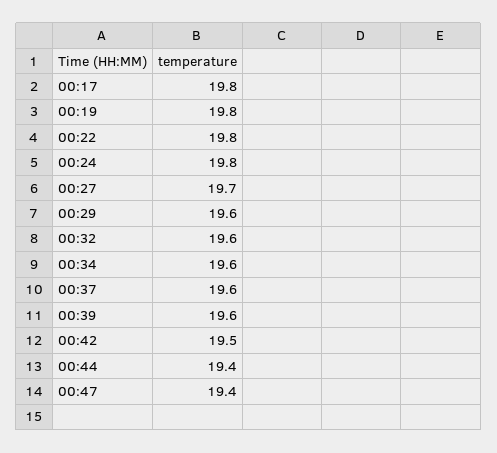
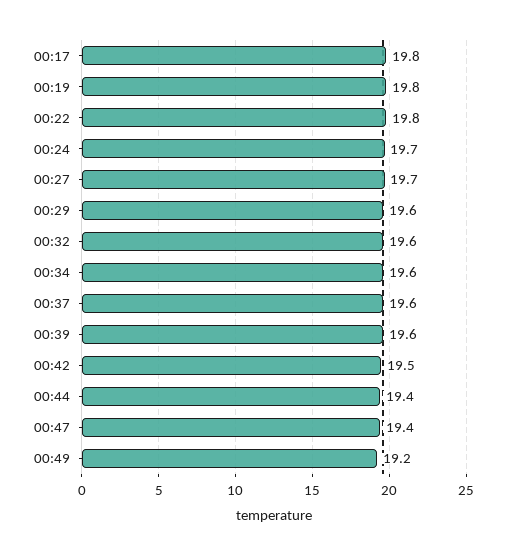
00:24: 19.8 -> 19.7
00:49: none -> 19.2

